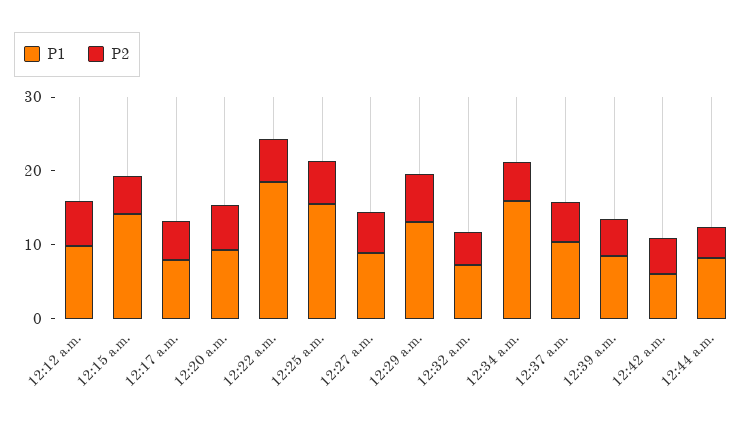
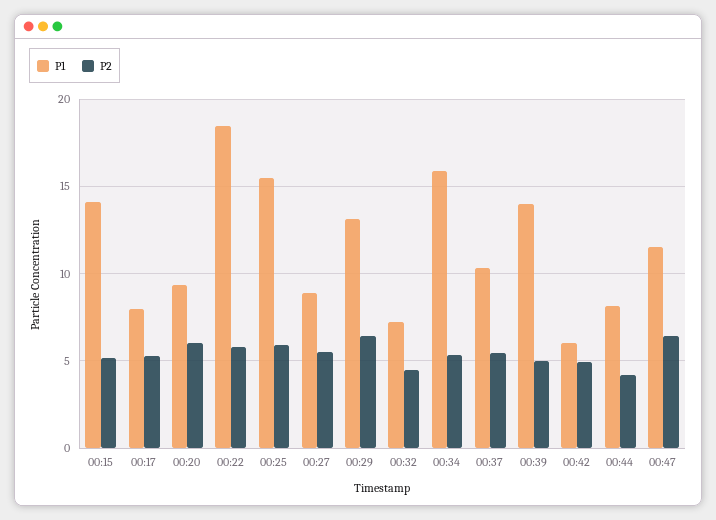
P1, 12:12 a.m.: 10 -> none
P2, 12:12 a.m.: 6 -> none
P1, 12:39 a.m.: 8 -> 14
P1, 00:47: none -> 11.5
P2, 00:47: none -> 6.5

